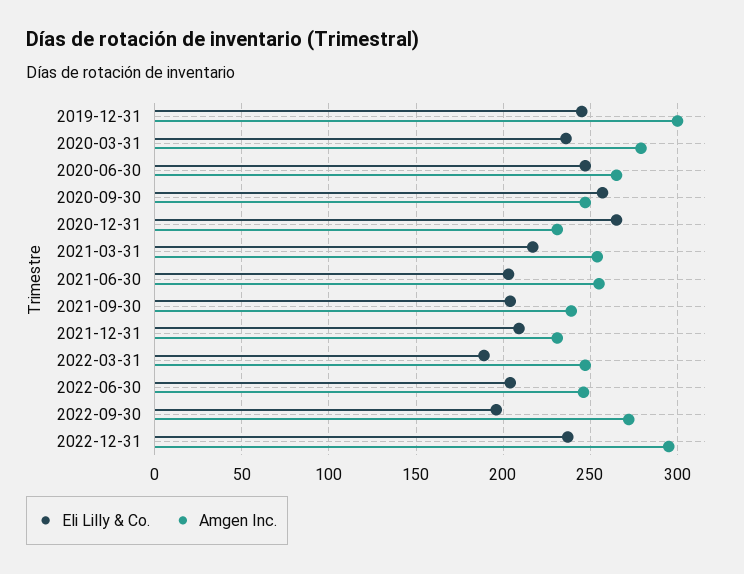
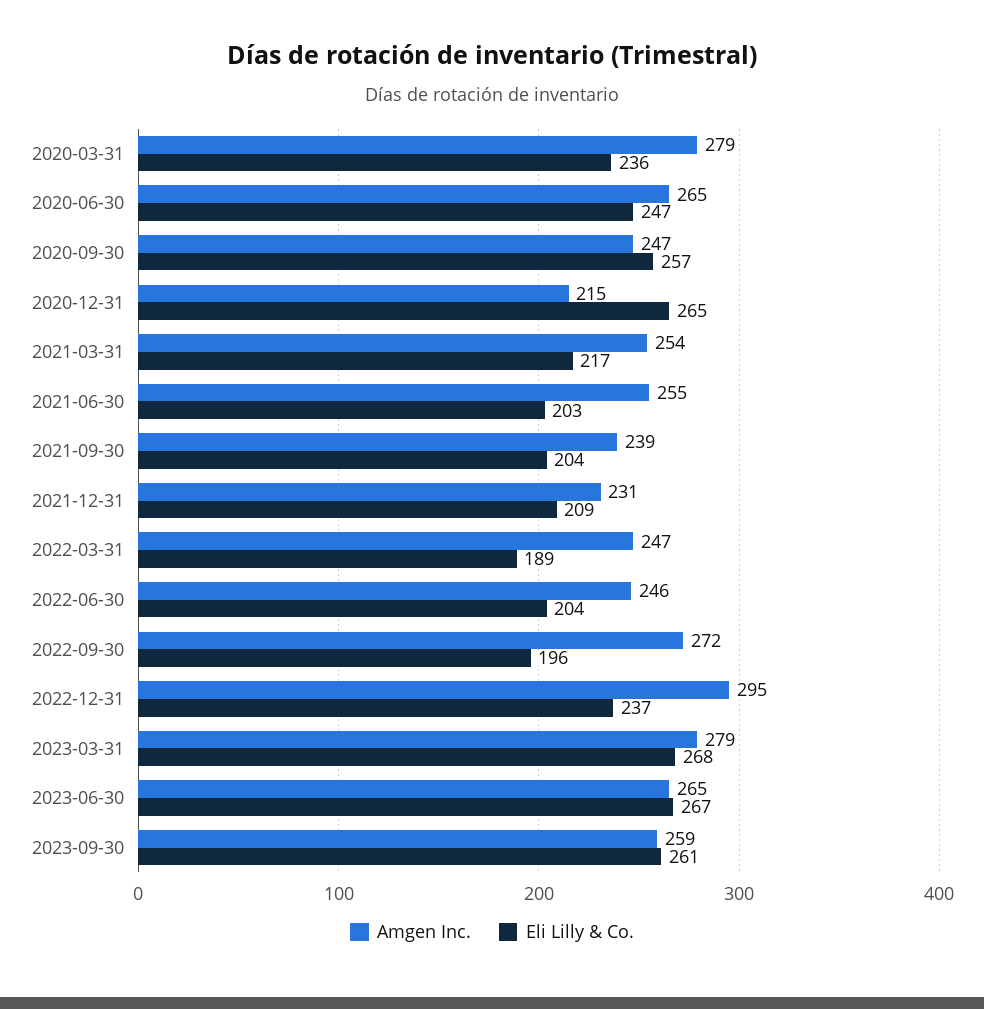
Eli Lilly & Co., 2019-12-31: 245 -> none
Amgen Inc., 2019-12-31: 300 -> none
Amgen Inc., 2020-12-31: 230 -> 215
Amgen Inc., 2023-03-31: none -> 279
Eli Lilly & Co., 2023-03-31: none -> 268
Amgen Inc., 2023-06-30: none -> 265
Eli Lilly & Co., 2023-06-30: none -> 267
Amgen Inc., 2023-09-30: none -> 259
Eli Lilly & Co., 2023-09-30: none -> 261

